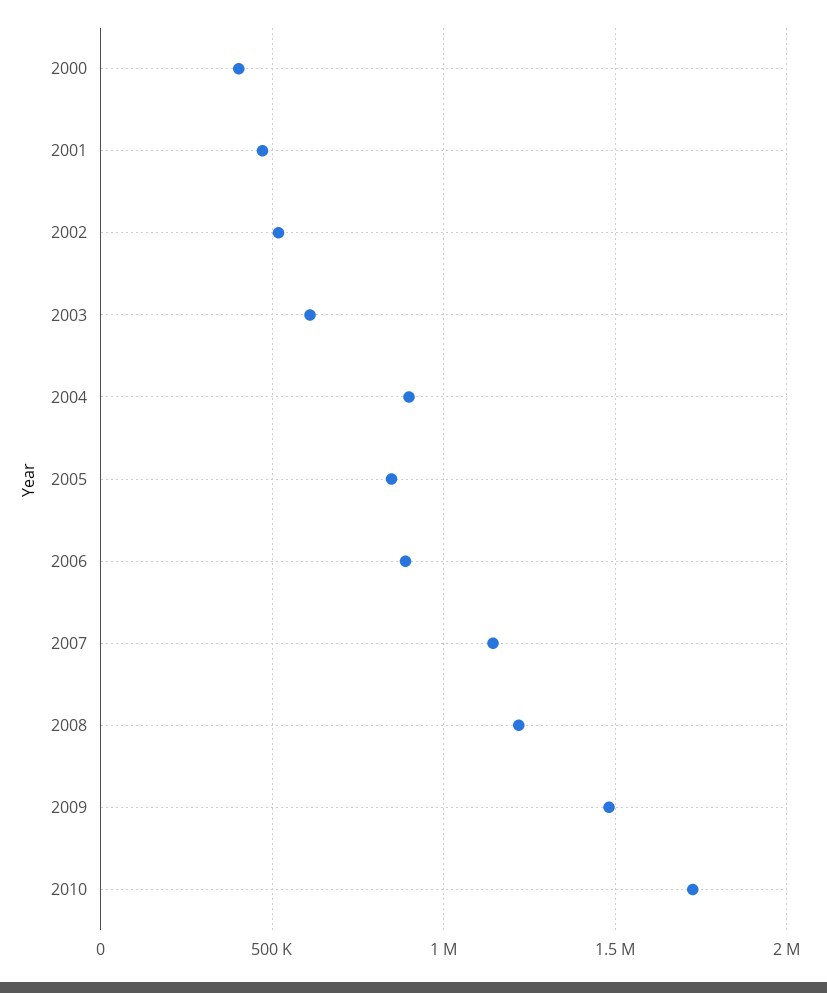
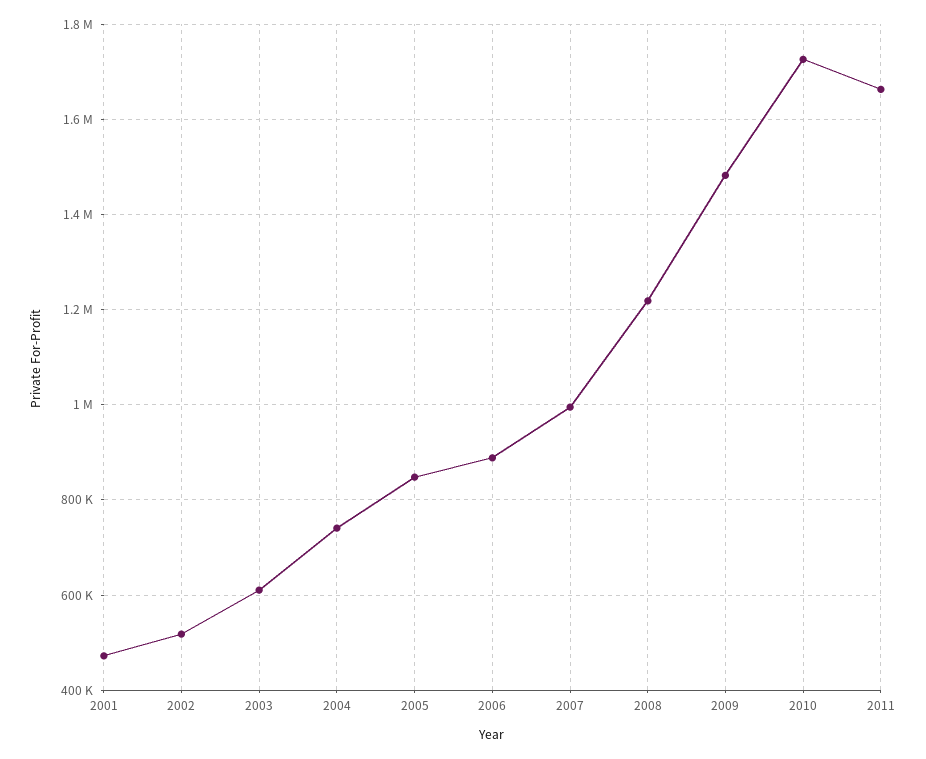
2000: 400000 -> none
2004: 900000 -> 740000
2007: 1150000 -> 1000000
2011: none -> 1660000

